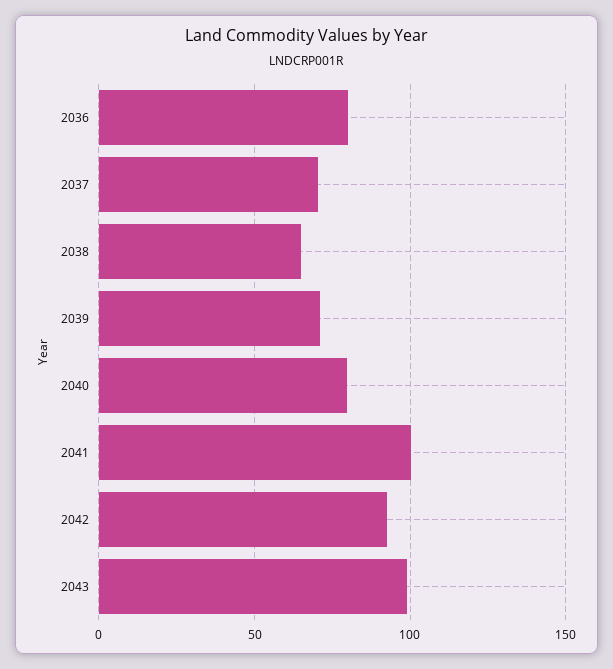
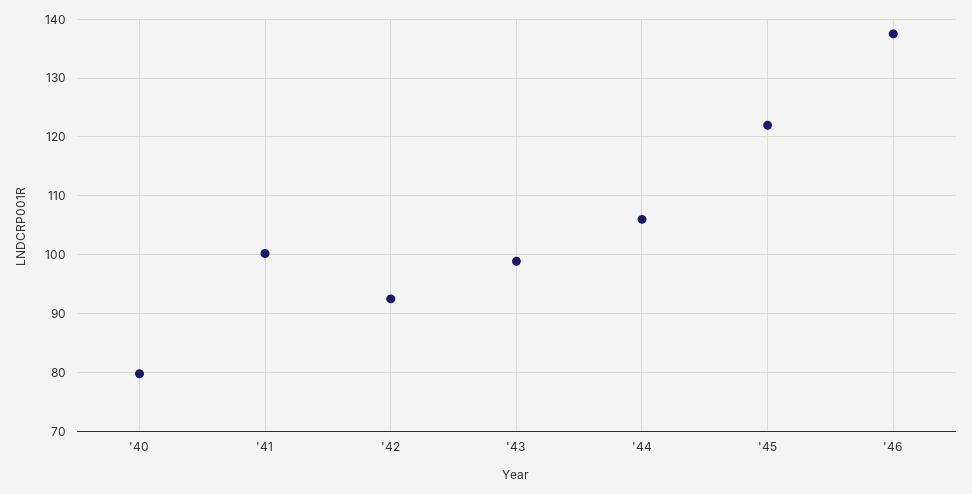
2036: 80 -> none
2037: 70 -> none
2038: 65 -> none
2039: 70 -> none
'44: none -> 106
'45: none -> 122
'46: none -> 138

